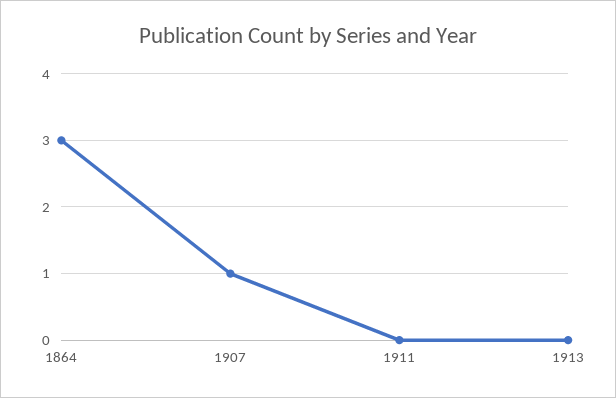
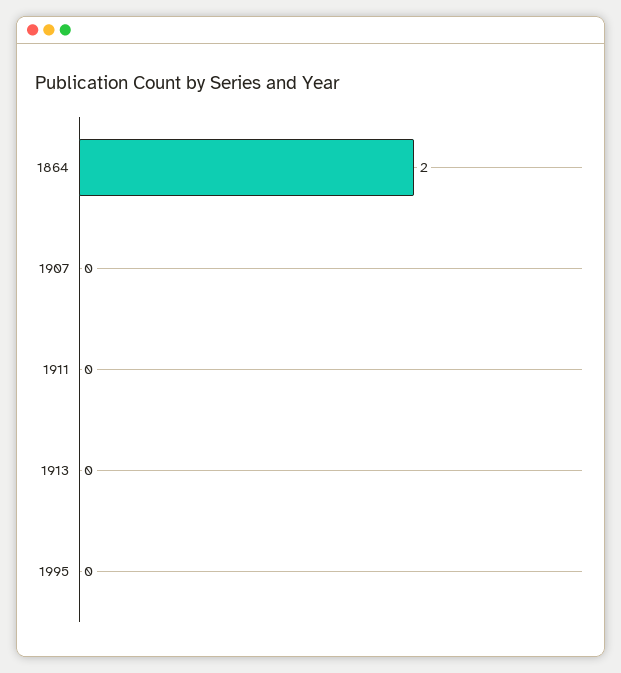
1864: 3 -> 2
1907: 1 -> 0
1995: none -> 0

